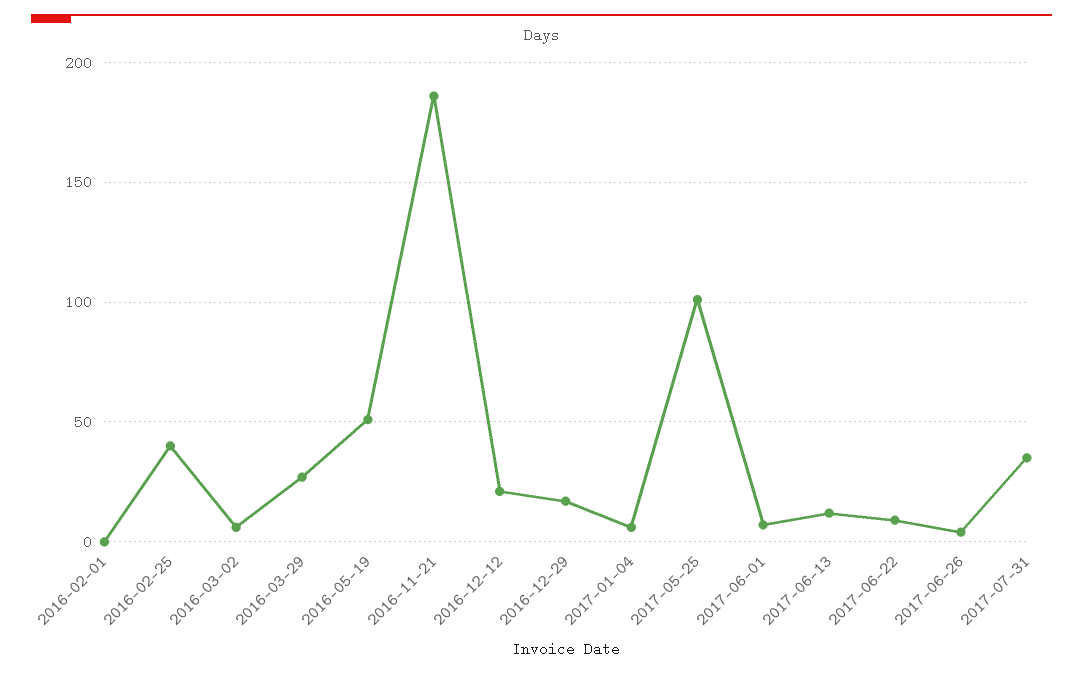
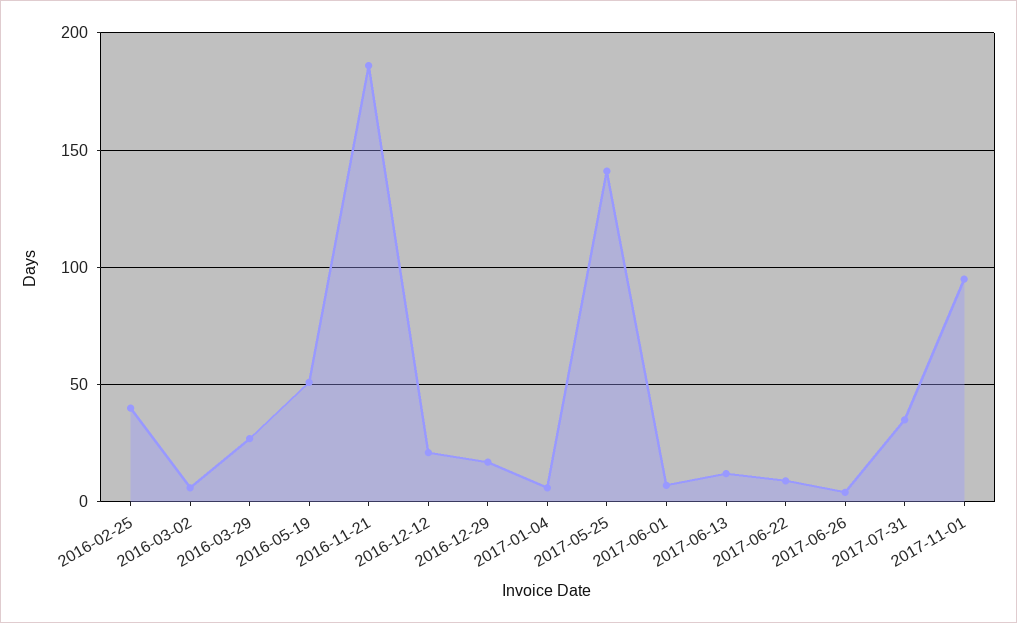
2016-02-01: 0 -> none
2017-05-25: 100 -> 140
2017-11-01: none -> 95

